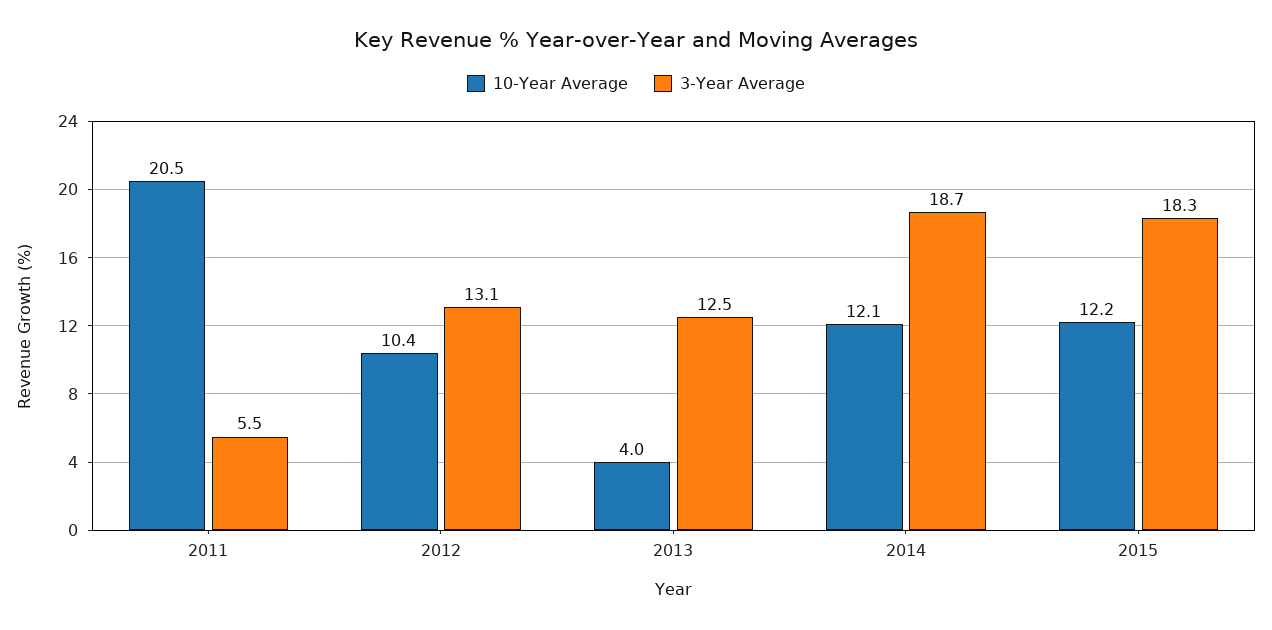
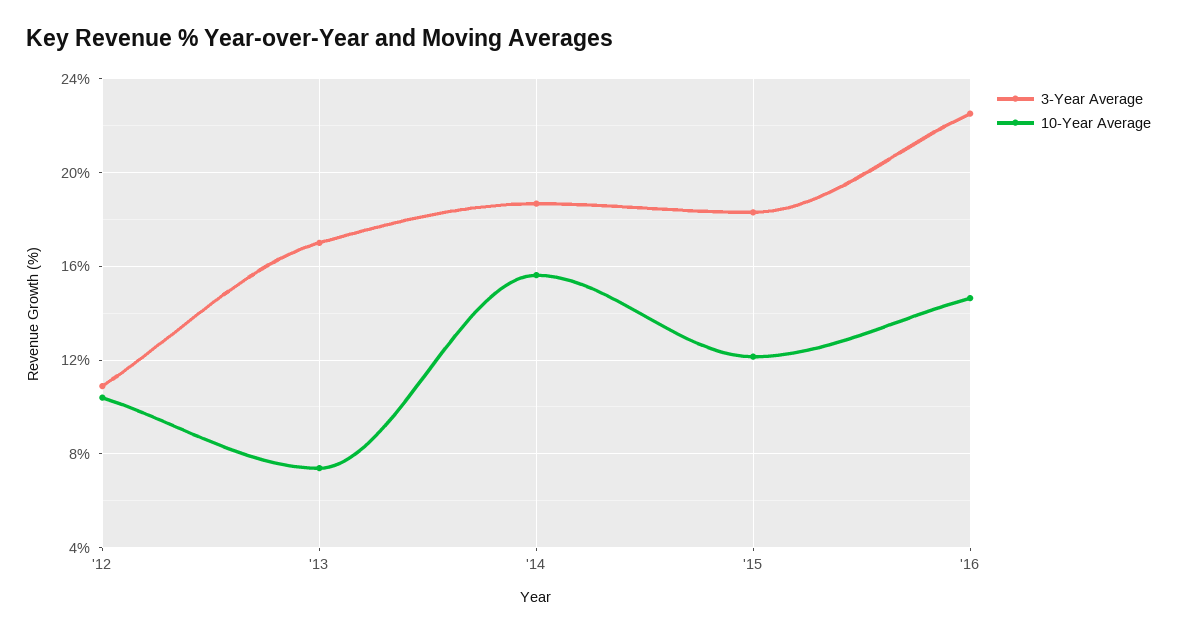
10-Year Average, 2011: 20.5 -> none
3-Year Average, 2011: 5.5 -> none
3-Year Average, 2012: 13.1 -> 11
10-Year Average, 2013: 4 -> 7.5
3-Year Average, 2013: 12.5 -> 17
10-Year Average, 2014: 12.1 -> 15.5
3-Year Average, '16: none -> 22.5
10-Year Average, '16: none -> 14.5

